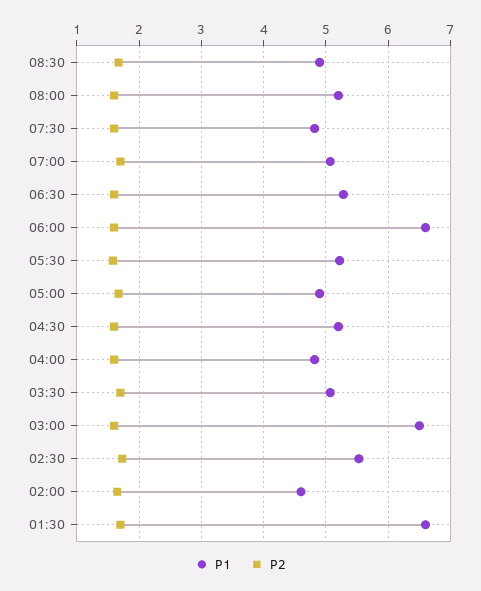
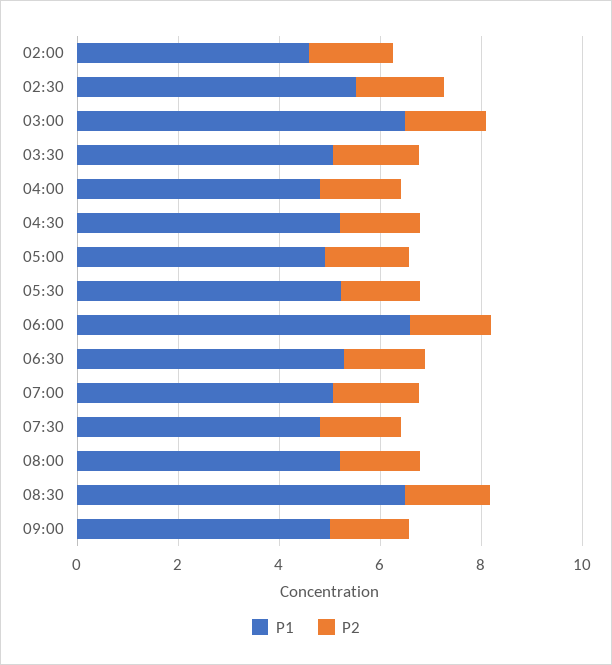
P1, 08:30: 4.9 -> 6.5
P1, 01:30: 6.6 -> none
P2, 01:30: 1.7 -> none
P1, 09:00: none -> 5
P2, 09:00: none -> 1.5

